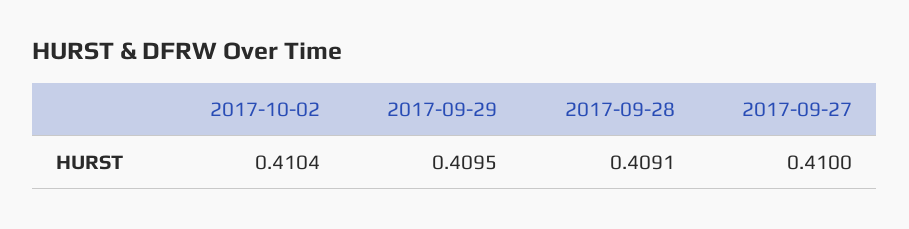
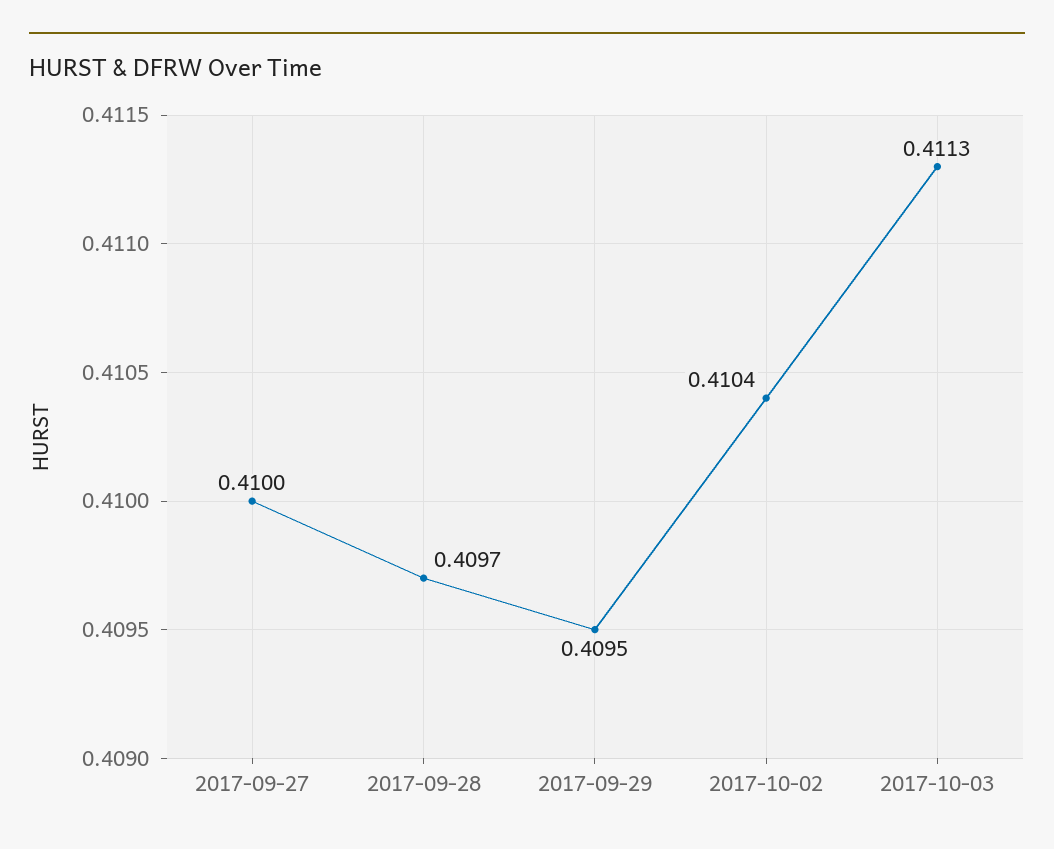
2017-09-28: 0.4091 -> 0.4097
2017-10-03: none -> 0.4113

